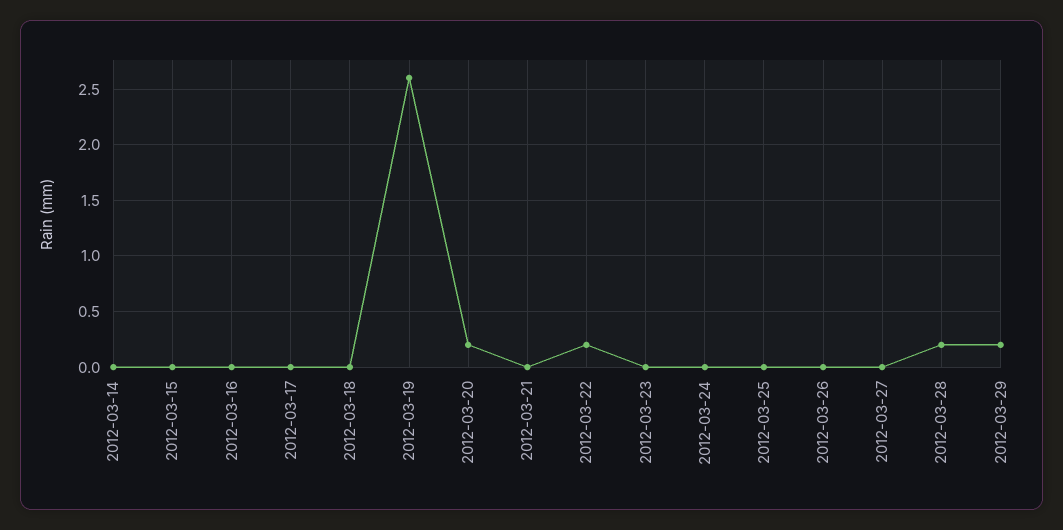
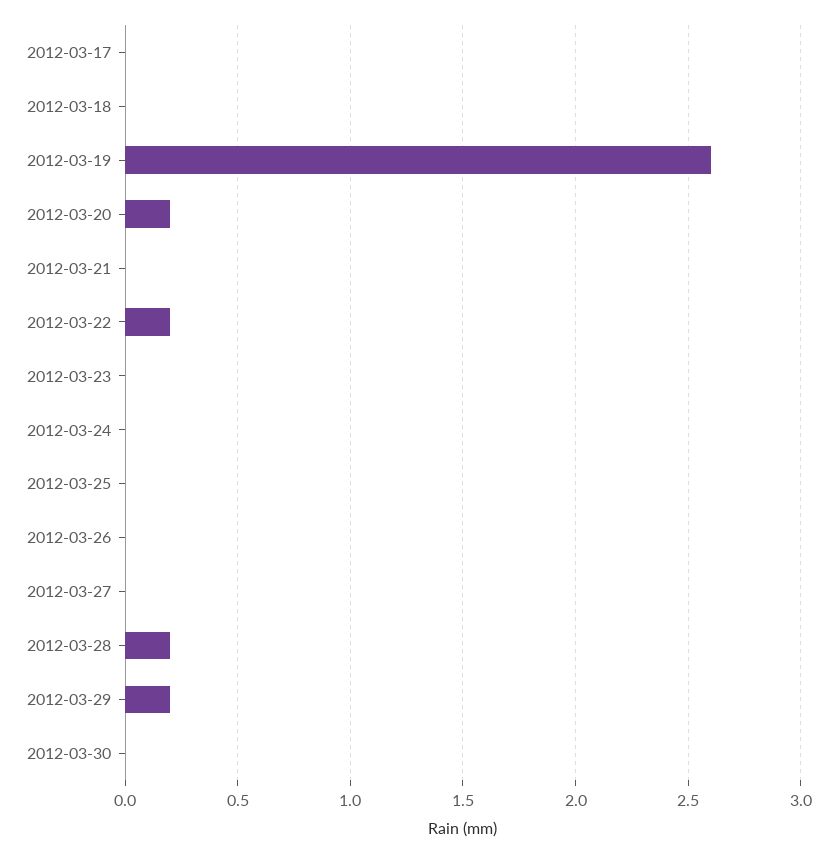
2012-03-14: 0 -> none
2012-03-15: 0 -> none
2012-03-16: 0 -> none
2012-03-30: none -> 0

